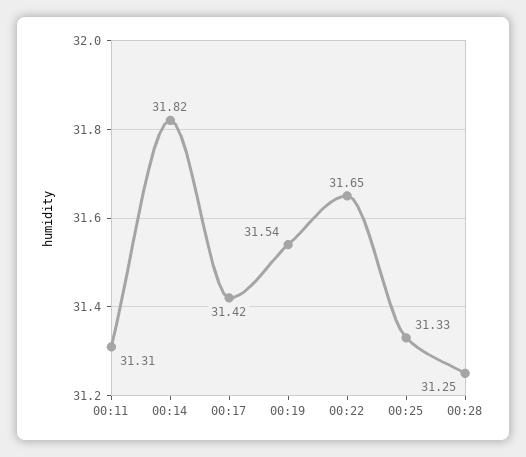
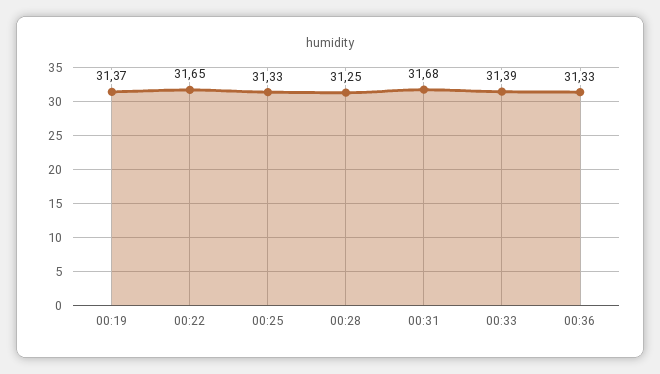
00:11: 31.31 -> none
00:14: 31.82 -> none
00:17: 31.42 -> none
00:19: 31.54 -> 31.37
00:31: none -> 31.68
00:33: none -> 31.39
00:36: none -> 31.33

